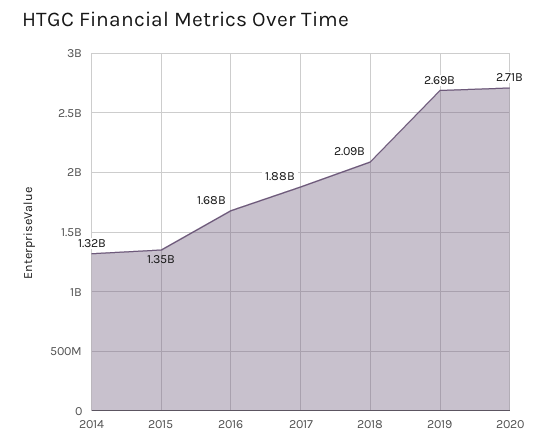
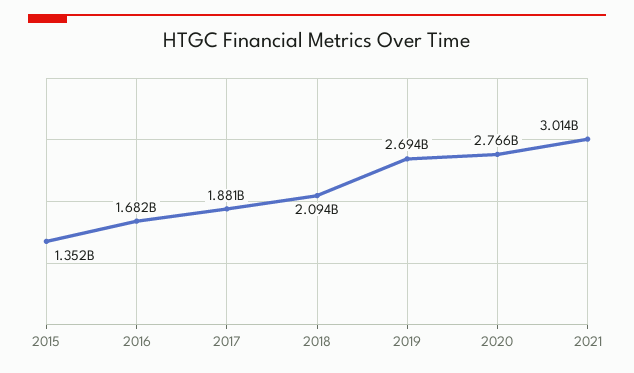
2014: 1320000000 -> none
2020: 2710000000 -> 2766000000
2021: none -> 3014000000

